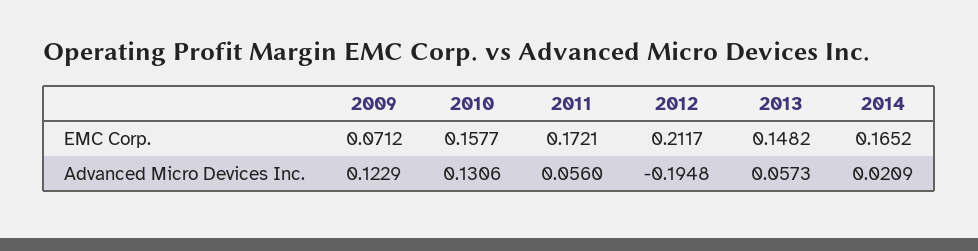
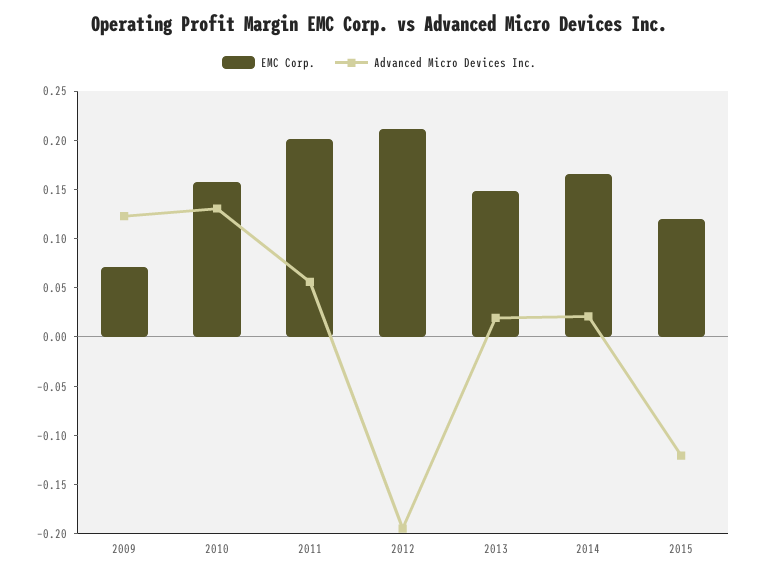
EMC Corp., 2011: 0.1721 -> 0.2
Advanced Micro Devices Inc., 2013: 0.0573 -> 0.02
EMC Corp., 2015: none -> 0.12
Advanced Micro Devices Inc., 2015: none -> -0.12

